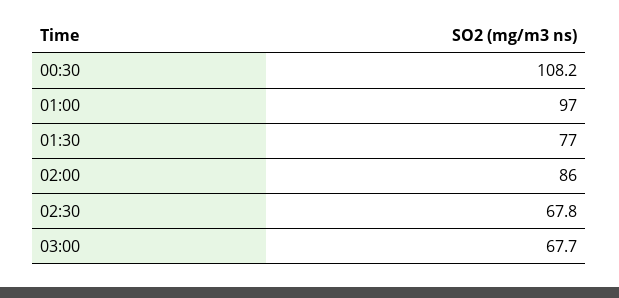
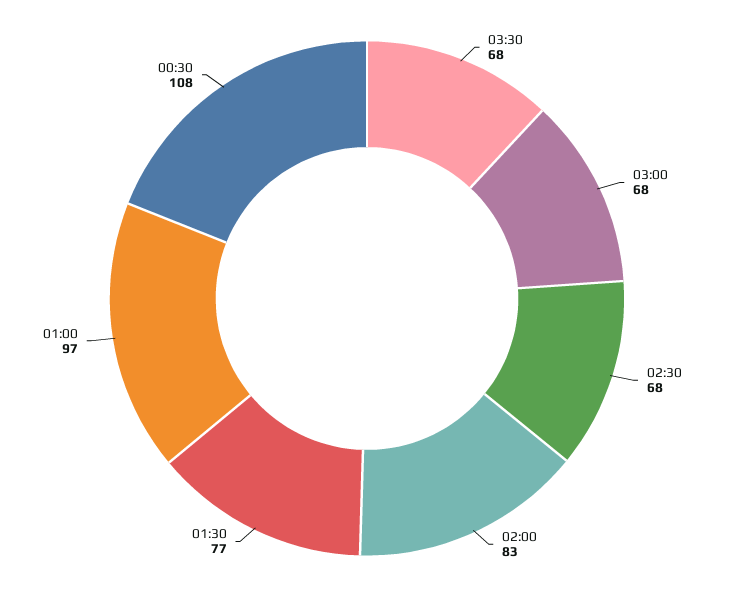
02:00: 86 -> 83
03:30: none -> 68

